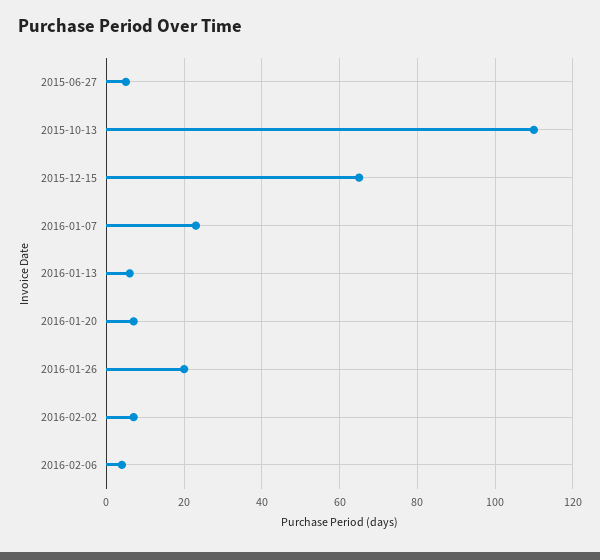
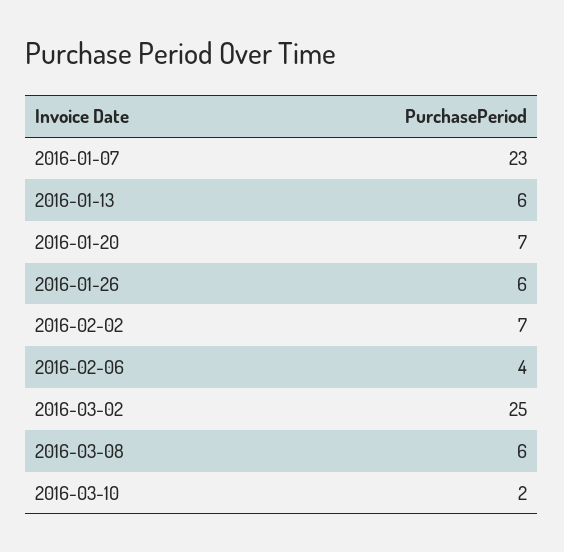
2015-06-27: 5 -> none
2015-10-13: 110 -> none
2015-12-15: 65 -> none
2016-01-26: 20 -> 6
2016-03-02: none -> 25
2016-03-08: none -> 6
2016-03-10: none -> 2

